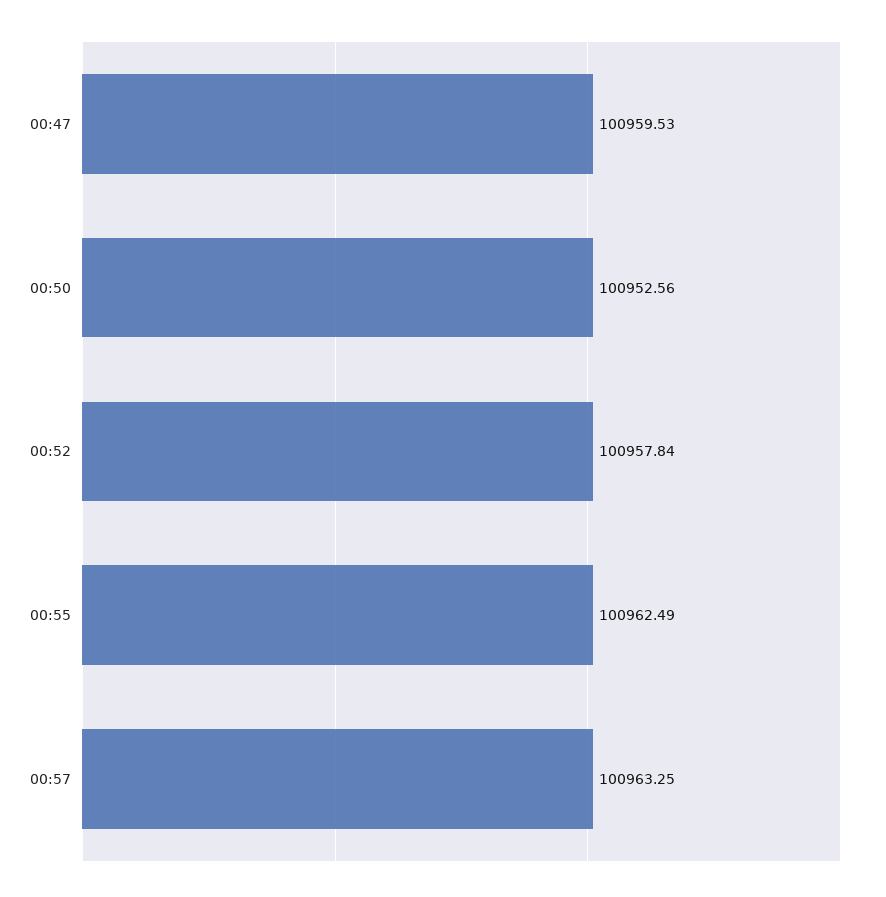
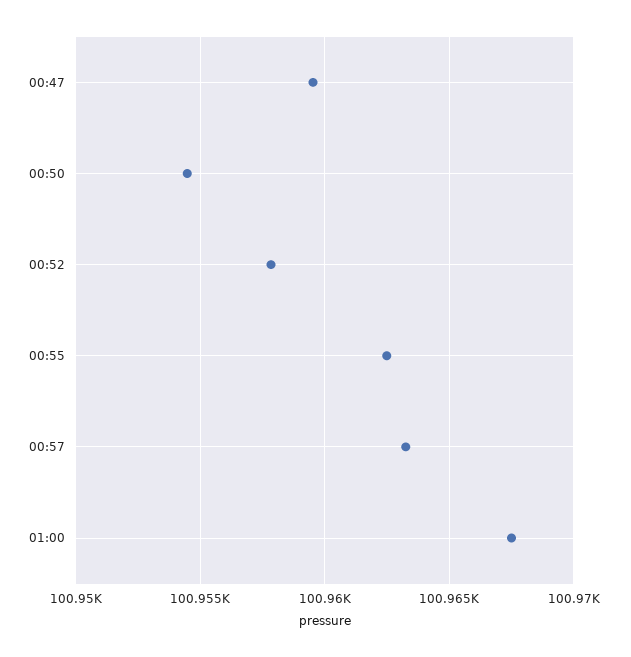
00:50: 100952.56 -> 100954.5
01:00: none -> 100967.5

